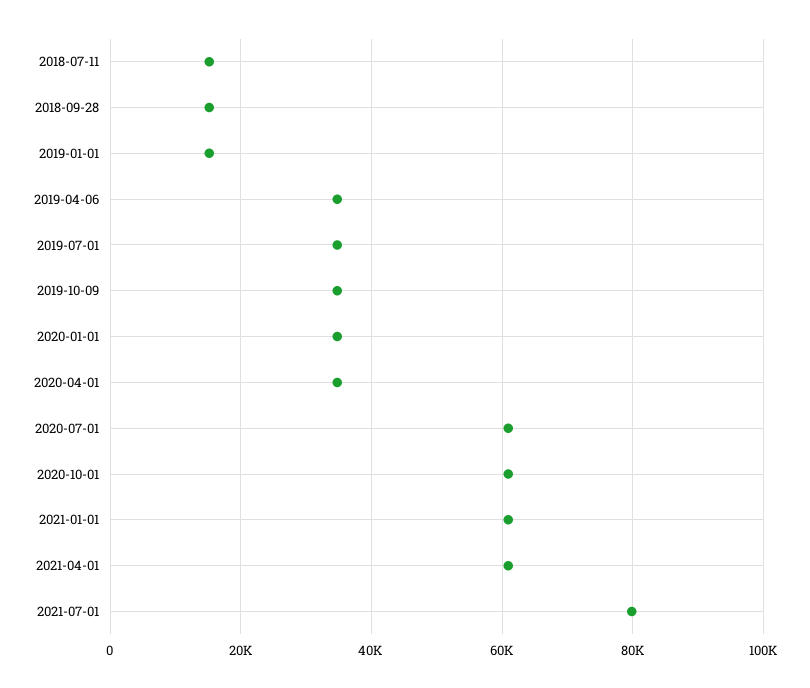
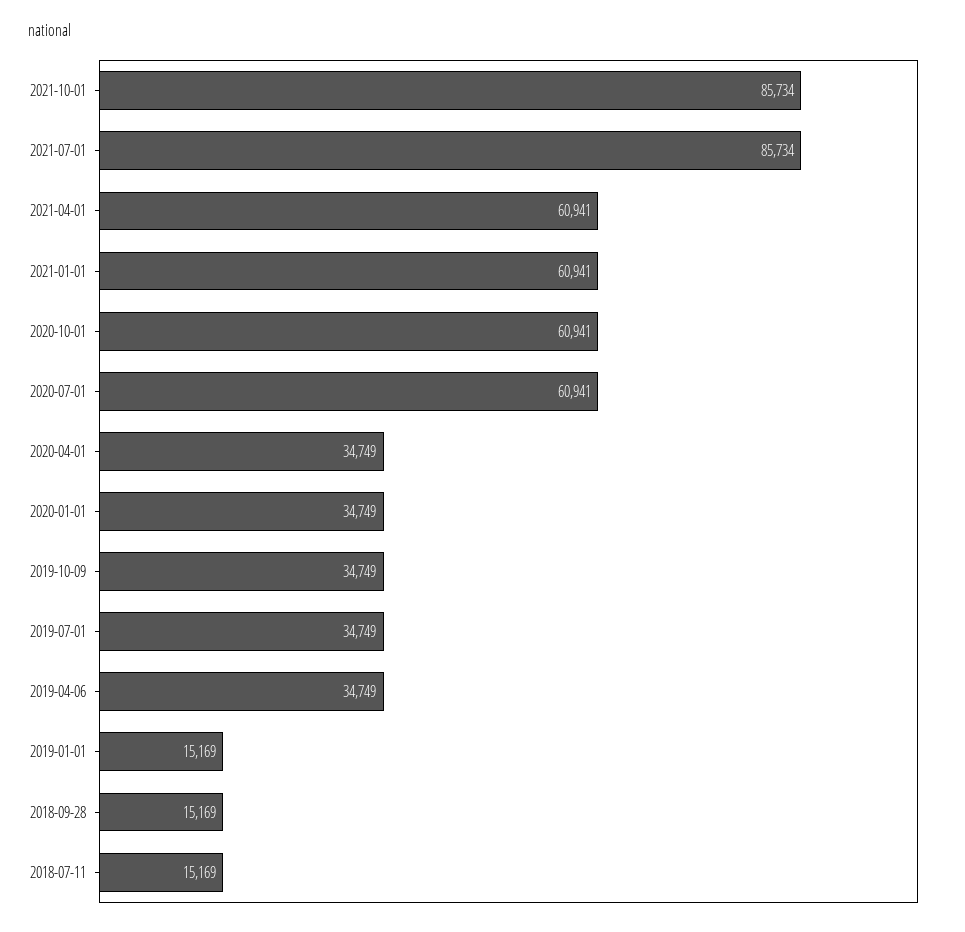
2021-07-01: 80000 -> 85734
2021-10-01: none -> 85734

